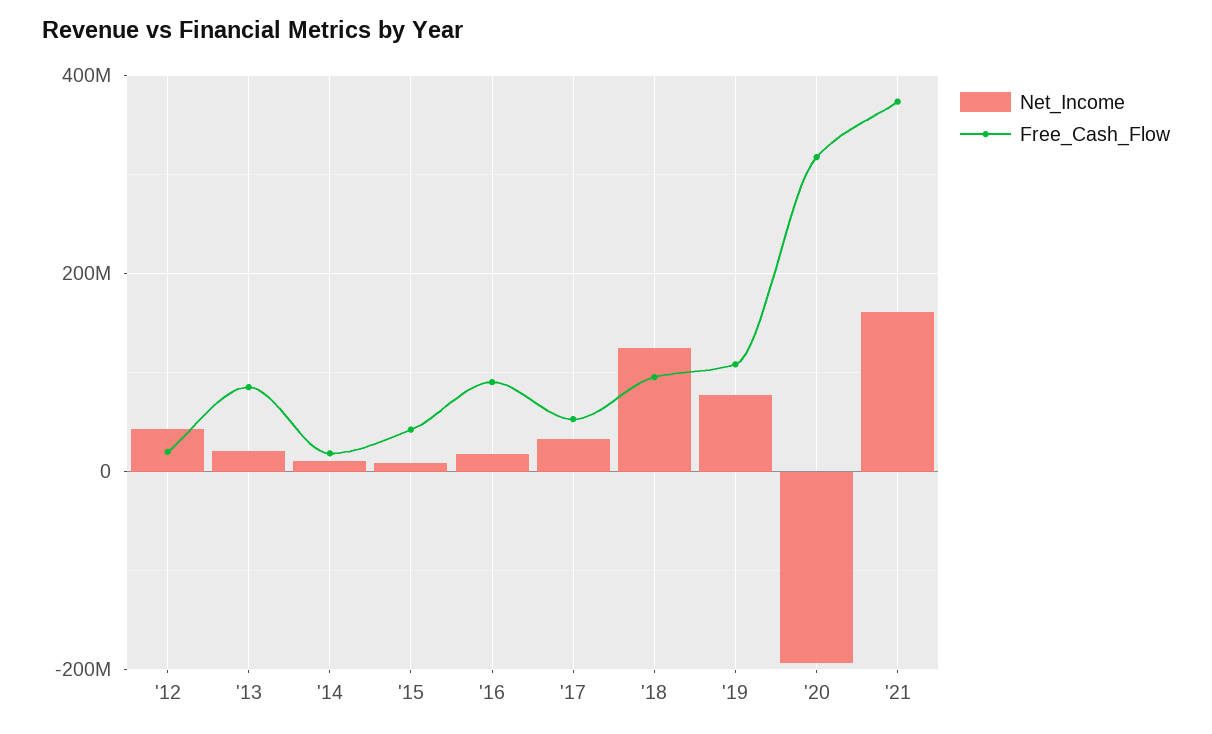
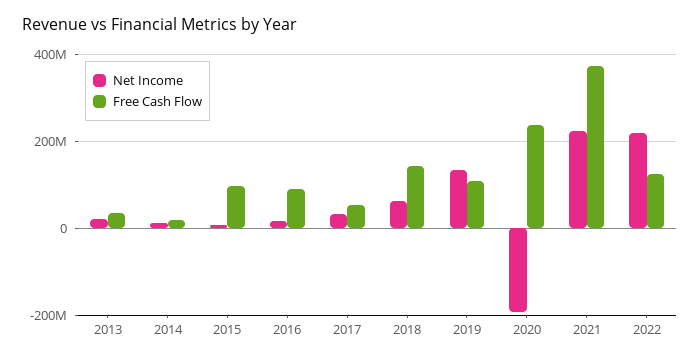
Net_Income, '12: 40000000 -> none
Free_Cash_Flow, '12: 20000000 -> none
Free_Cash_Flow, '13: 80000000 -> 40000000
Free_Cash_Flow, '15: 40000000 -> 100000000
Net_Income, '18: 120000000 -> 60000000
Free_Cash_Flow, '18: 100000000 -> 140000000
Net_Income, '19: 80000000 -> 140000000
Free_Cash_Flow, '20: 320000000 -> 240000000
Net_Income, '21: 160000000 -> 220000000
Net_Income, 2022: none -> 220000000
Free_Cash_Flow, 2022: none -> 120000000

